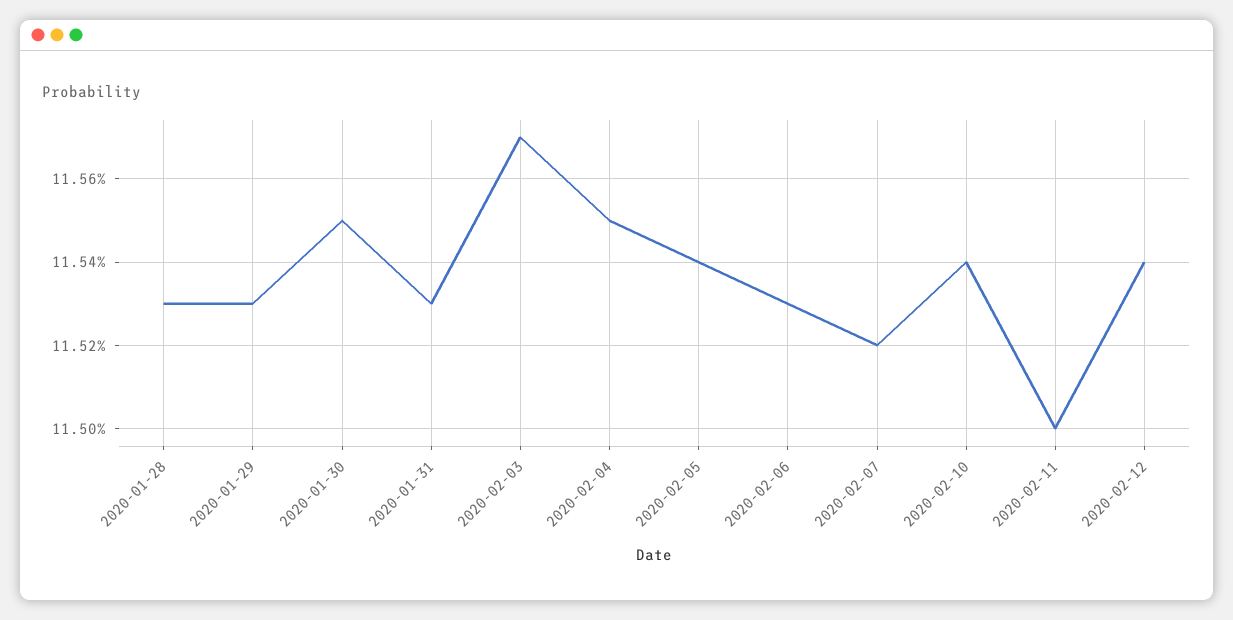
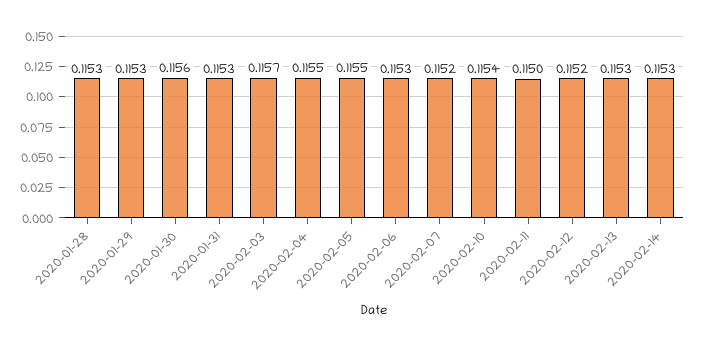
2020-01-30: 0.1155 -> 0.1156
2020-02-05: 0.1154 -> 0.1155
2020-02-12: 0.1154 -> 0.1152
2020-02-13: none -> 0.1153
2020-02-14: none -> 0.1153

